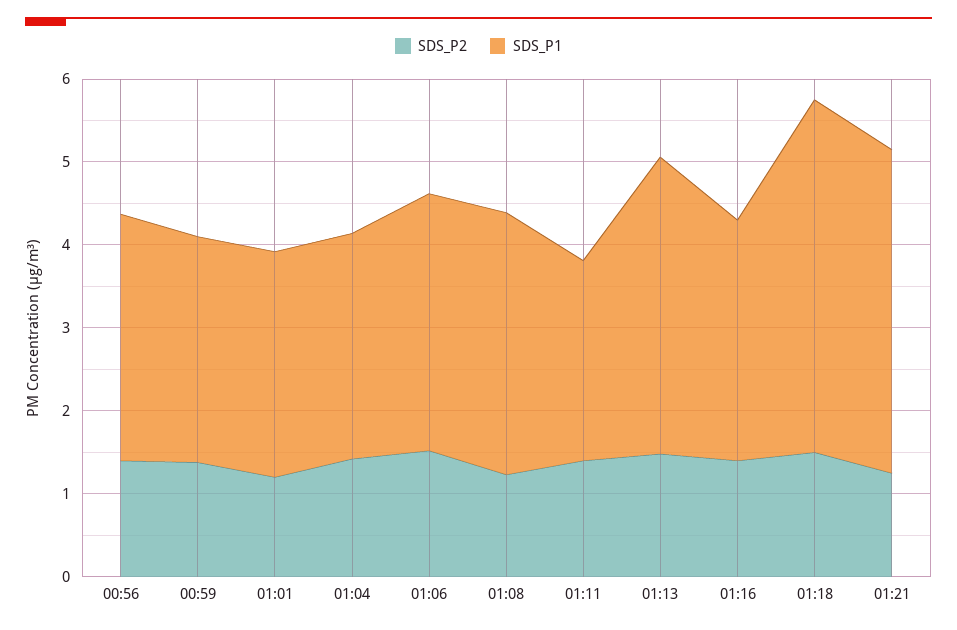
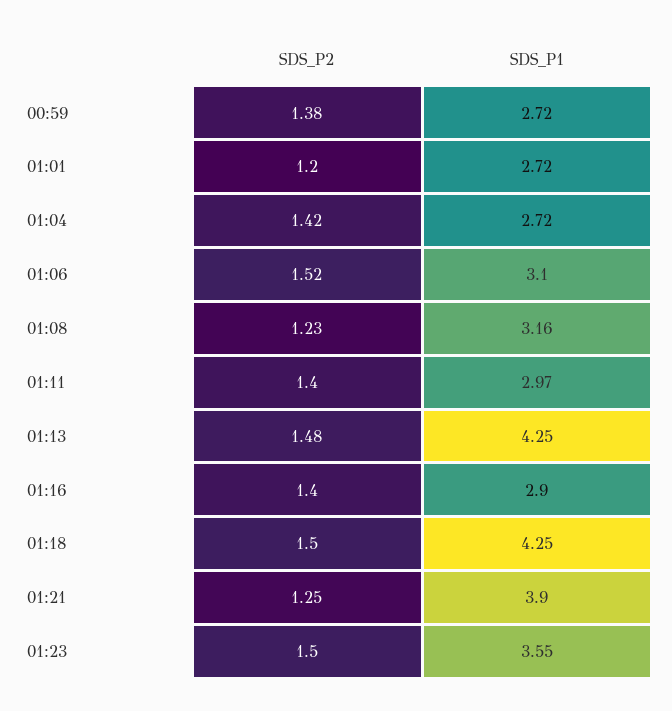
SDS_P2, 00:56: 1.4 -> none
SDS_P1, 00:56: 3 -> none
SDS_P1, 01:11: 2.4 -> 2.97
SDS_P1, 01:13: 3.6 -> 4.25
SDS_P2, 01:23: none -> 1.5
SDS_P1, 01:23: none -> 3.55

